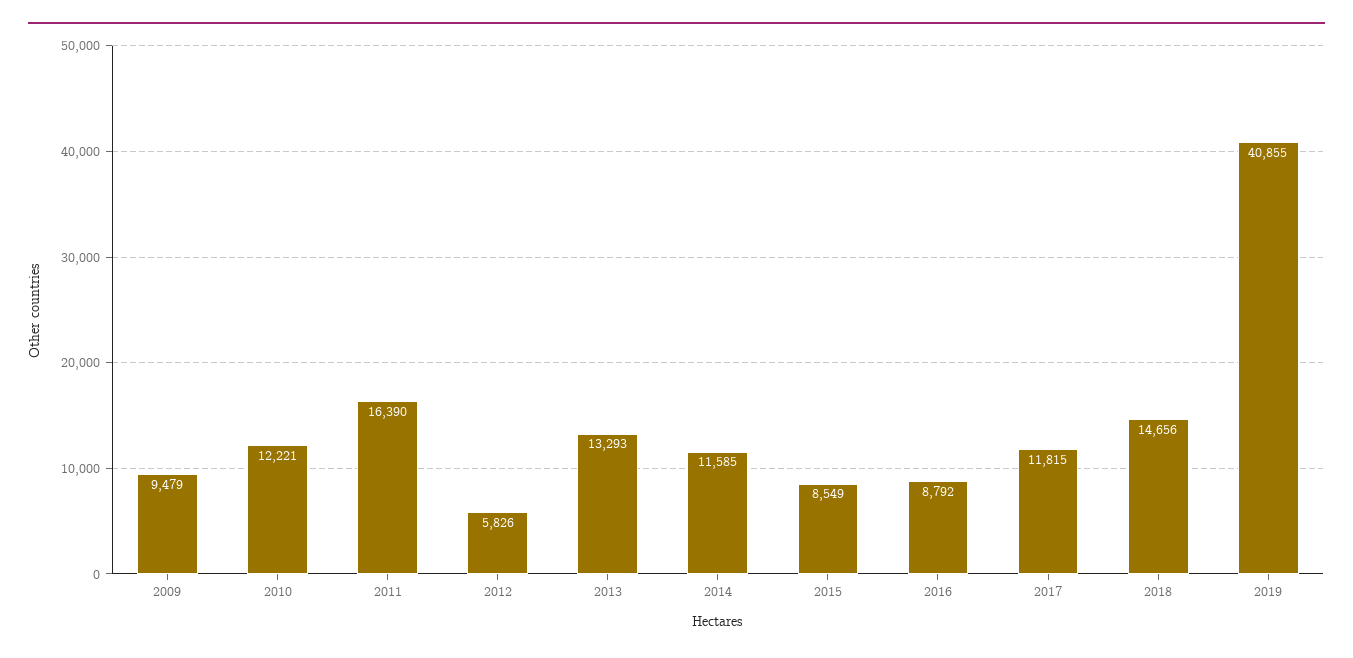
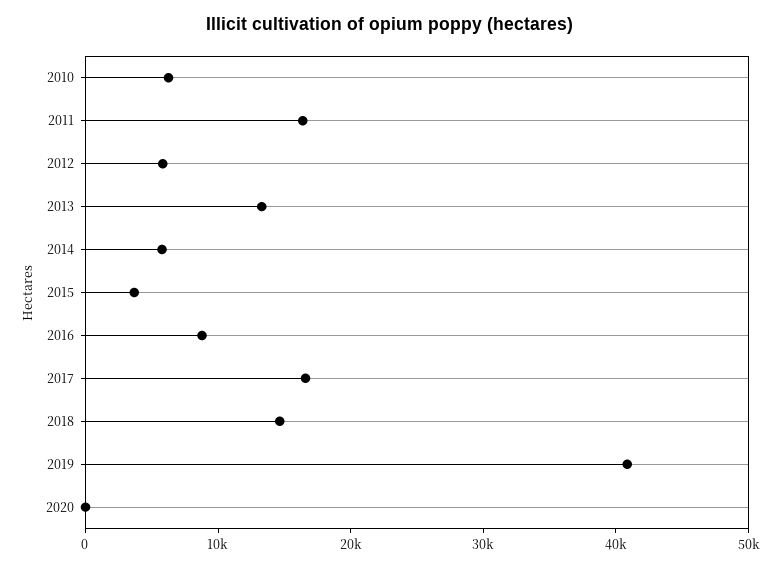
2009: 9479 -> none
2010: 12221 -> 6000
2014: 11585 -> 6000
2015: 8549 -> 4000
2017: 11815 -> 16000
2020: none -> 0

